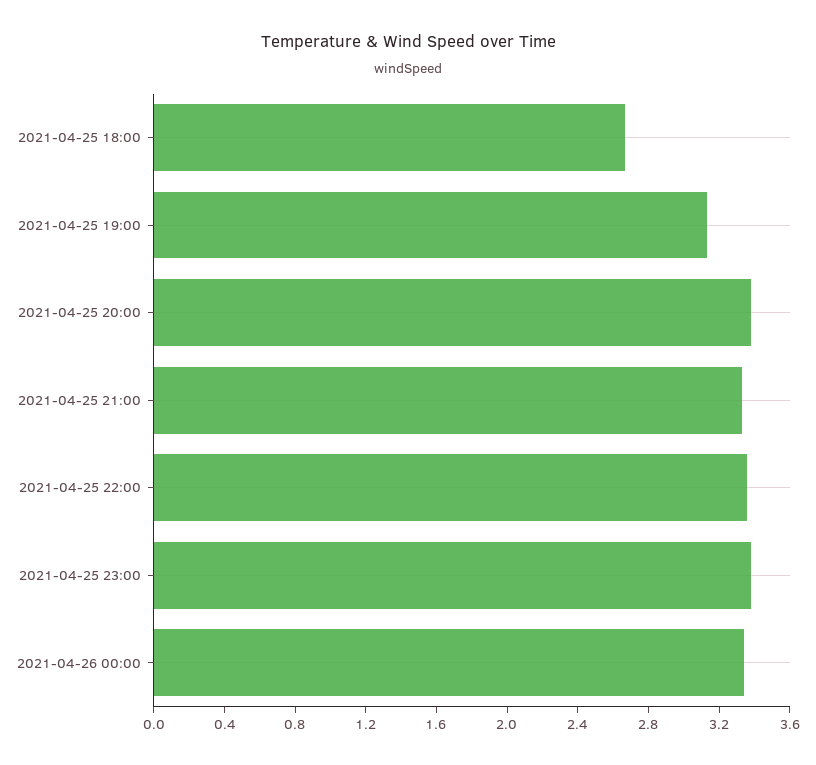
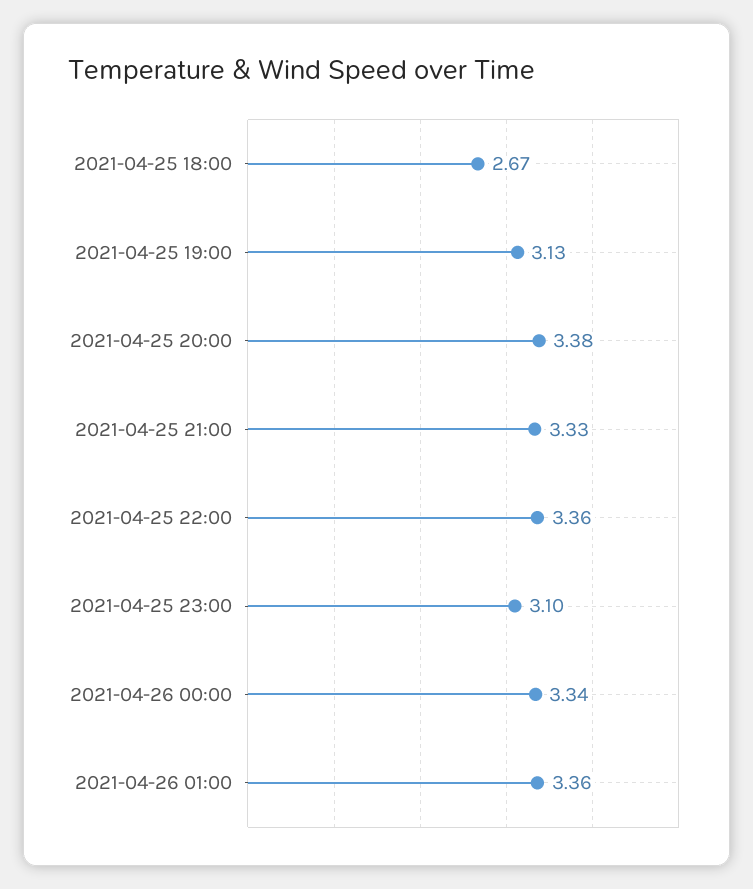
2021-04-25 23:00: 3.4 -> 3.1
2021-04-26 01:00: none -> 3.36

